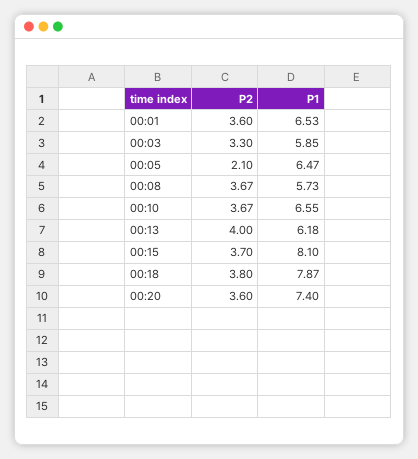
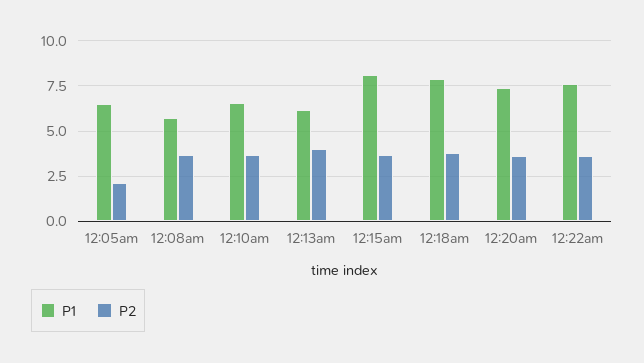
P2, 00:01: 3.6 -> none
P1, 00:01: 6.53 -> none
P2, 00:03: 3.3 -> none
P1, 00:03: 5.85 -> none
P1, 12:22am: none -> 7.5
P2, 12:22am: none -> 3.5

